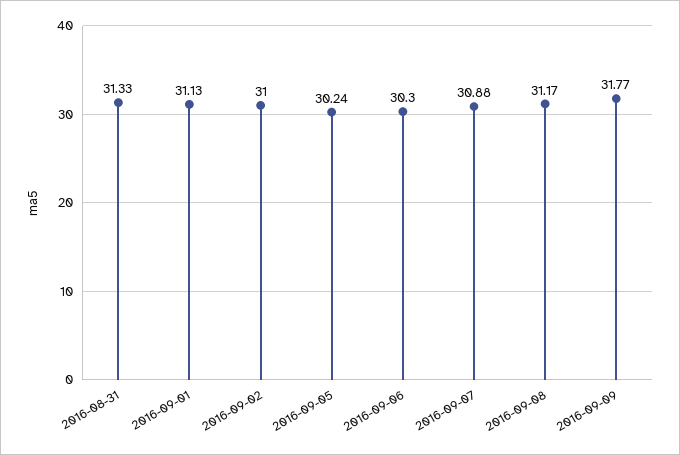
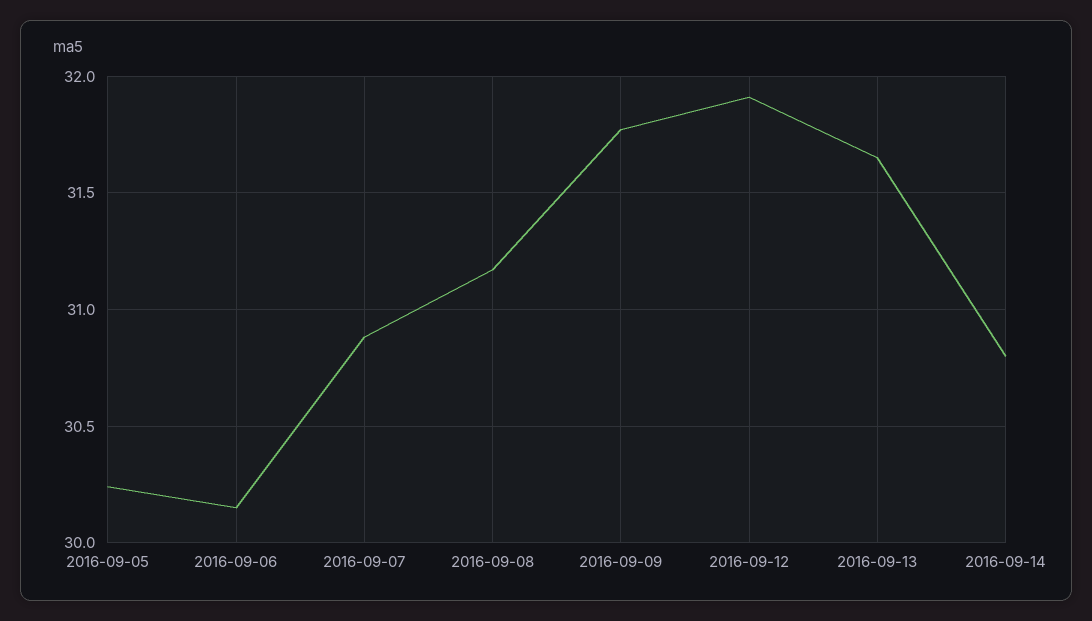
2016-08-31: 31.33 -> none
2016-09-01: 31.13 -> none
2016-09-02: 31 -> none
2016-09-06: 30.3 -> 30.15
2016-09-12: none -> 31.9
2016-09-13: none -> 31.65
2016-09-14: none -> 30.8

